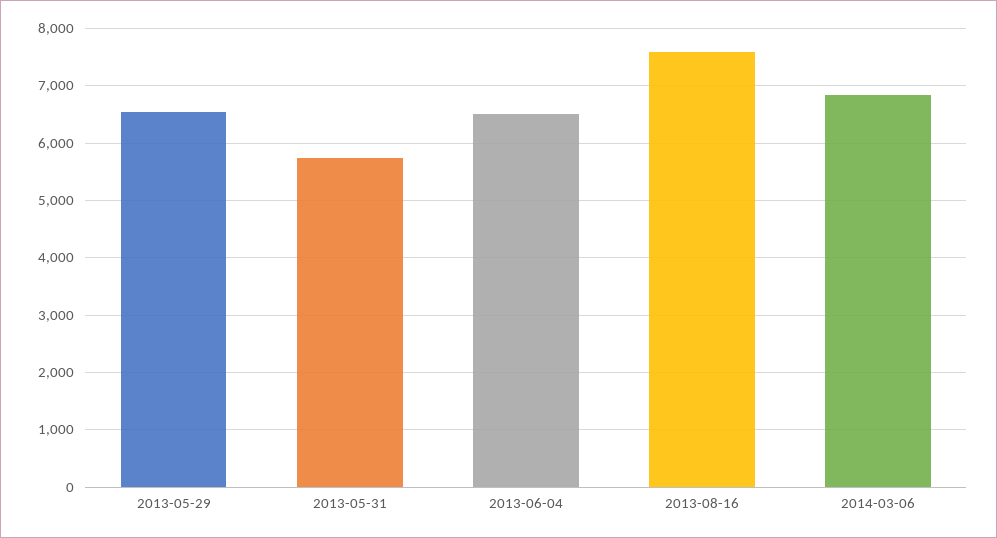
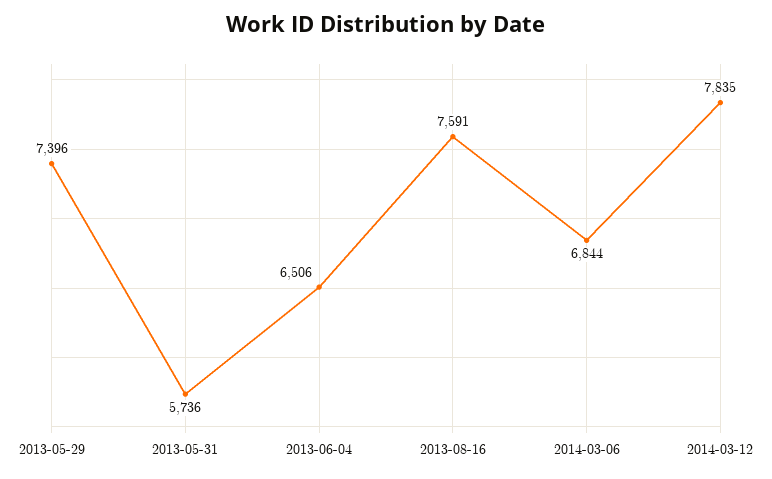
2013-05-29: 6600 -> 7396
2014-03-12: none -> 7835

